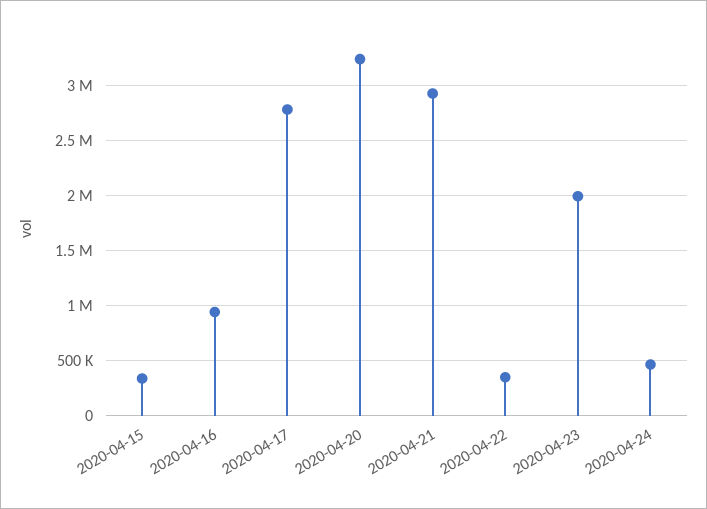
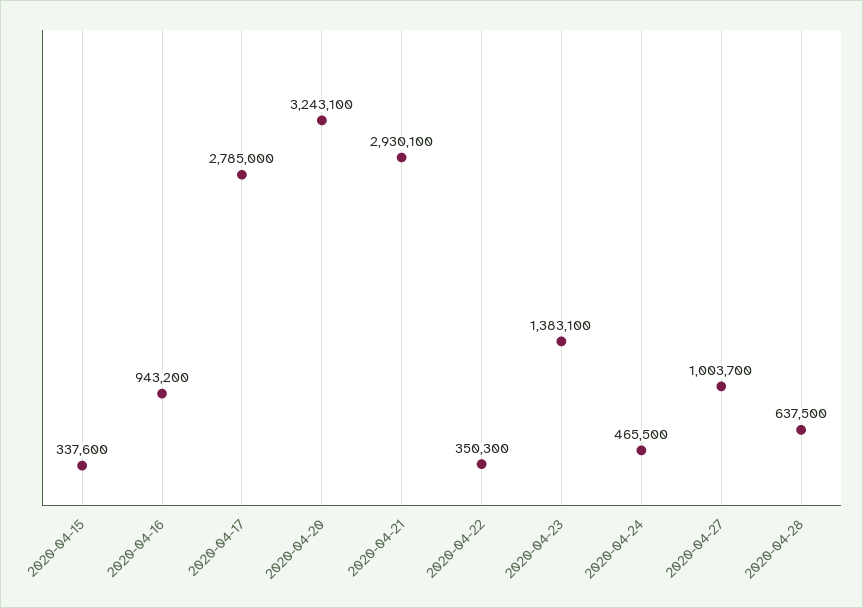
2020-04-23: 2000000 -> 1383100
2020-04-27: none -> 1003700
2020-04-28: none -> 637500

